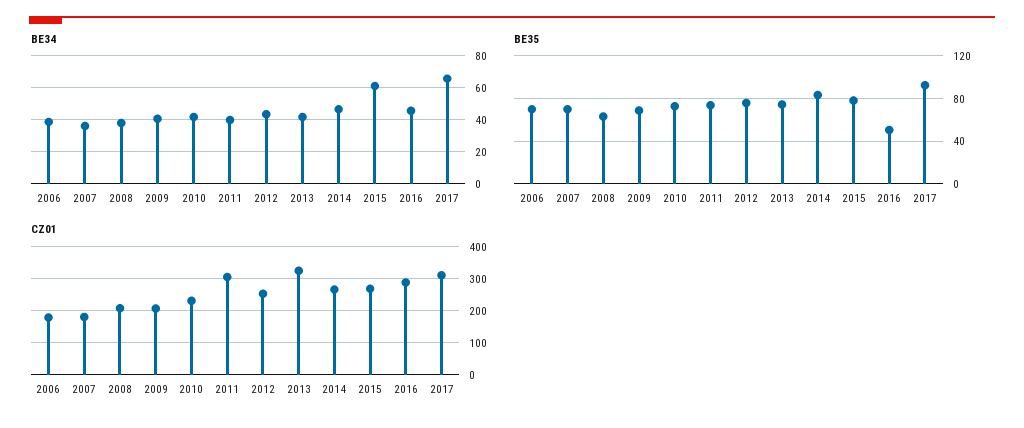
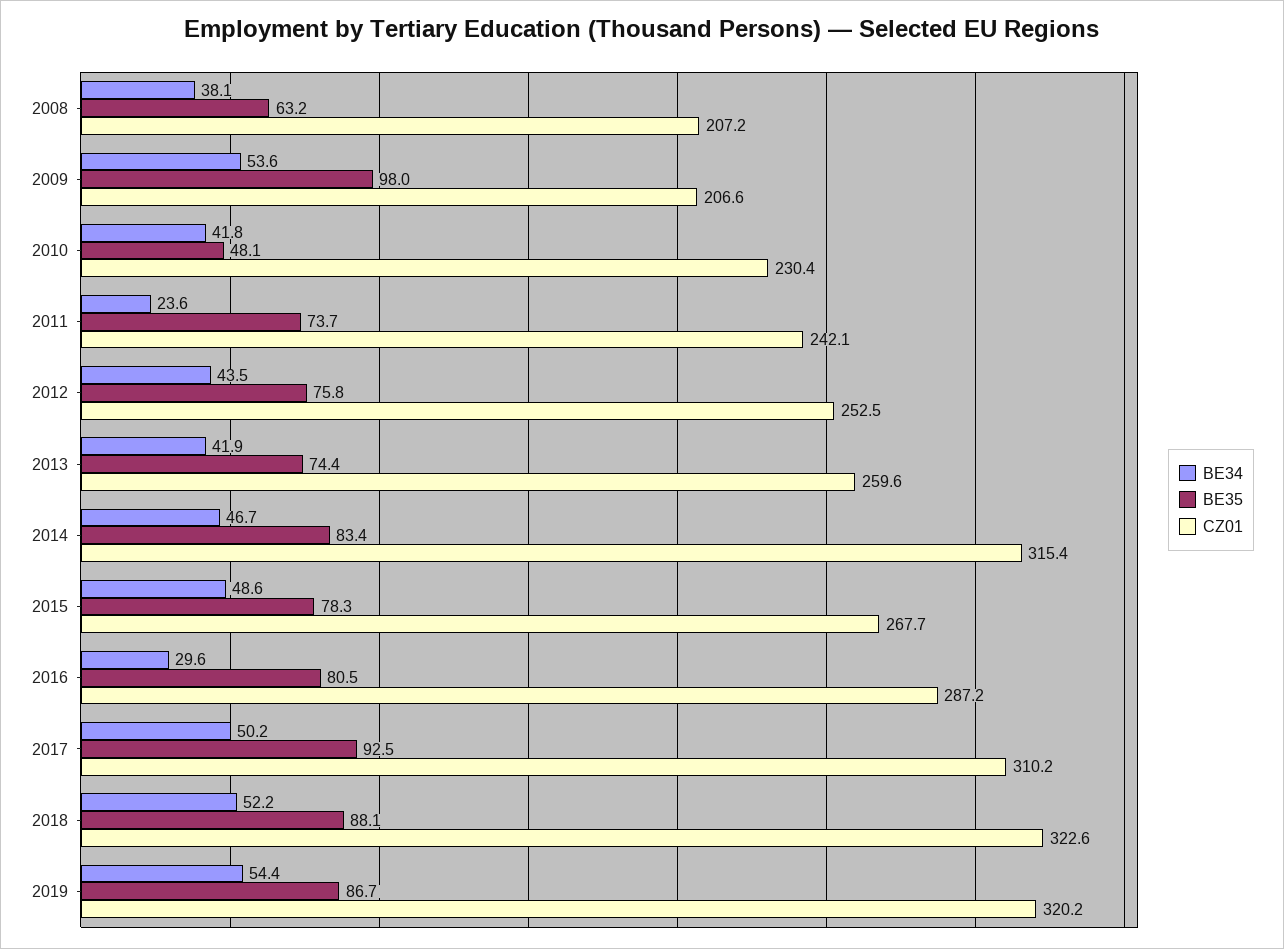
BE34, 2006: 40 -> none
BE34, 2007: 35 -> none
BE34, 2009: 40 -> 53.6
BE34, 2011: 40 -> 23.6
BE34, 2015: 60 -> 48.6
BE34, 2016: 45 -> 29.6
BE34, 2017: 65 -> 50.2
BE35, 2006: 70 -> none
BE35, 2007: 70 -> none
BE35, 2009: 70 -> 98
BE35, 2010: 70 -> 48.1
BE35, 2016: 50 -> 80.5
CZ01, 2006: 180 -> none
CZ01, 2007: 180 -> none
CZ01, 2011: 300 -> 242.1
CZ01, 2013: 320 -> 259.6
CZ01, 2014: 260 -> 315.4
BE34, 2018: none -> 52.2
BE35, 2018: none -> 88.1
CZ01, 2018: none -> 322.6
BE34, 2019: none -> 54.4
BE35, 2019: none -> 86.7
CZ01, 2019: none -> 320.2

